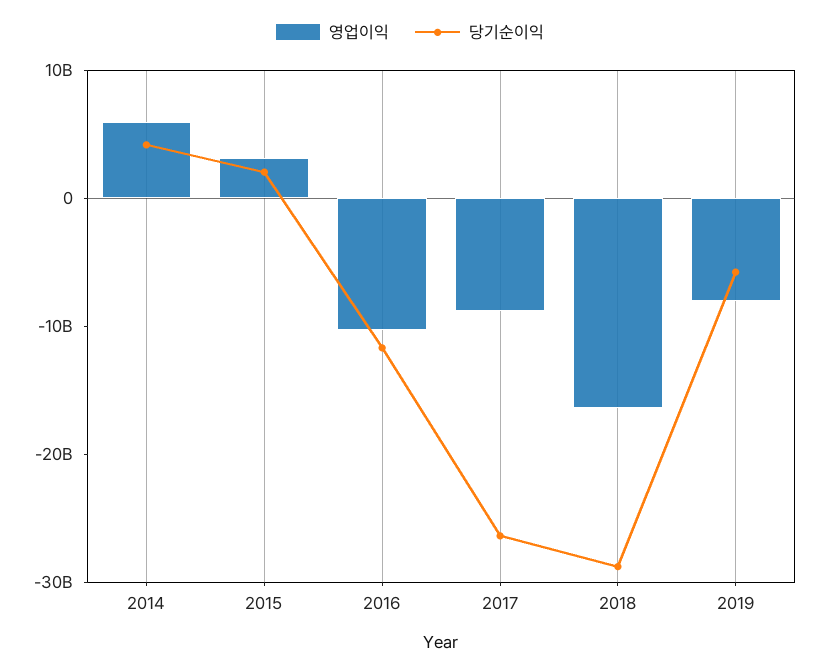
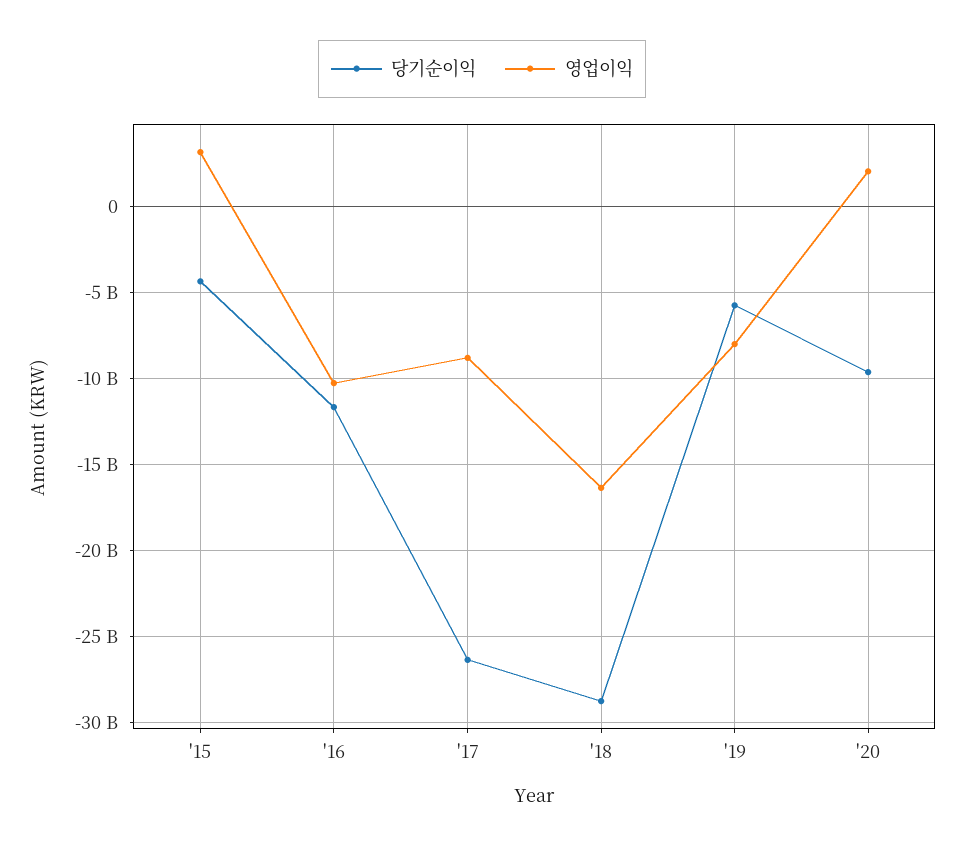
영업이익, 2014: 6000000000 -> none
당기순이익, 2014: 4000000000 -> none
당기순이익, 2015: 2000000000 -> -4500000000
당기순이익, '20: none -> -9500000000
영업이익, '20: none -> 2000000000

